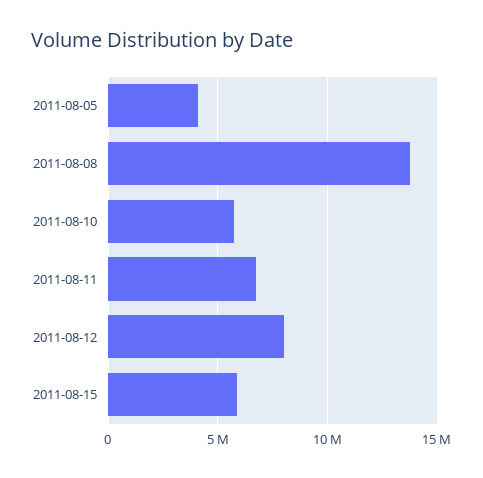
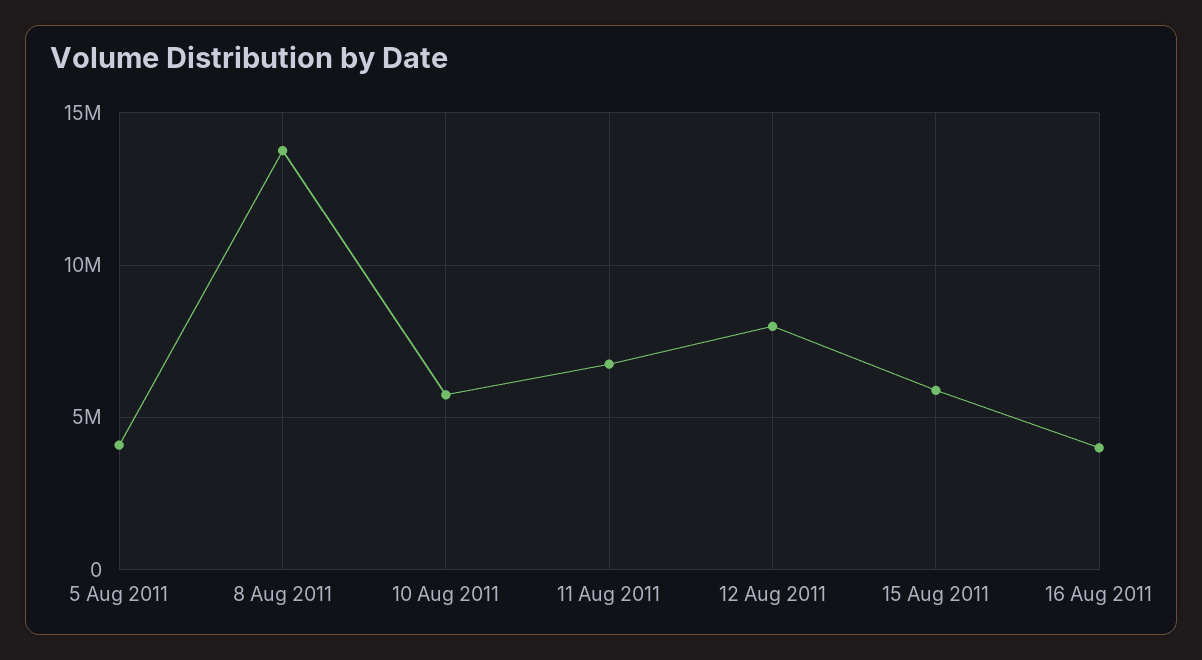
16 Aug 2011: none -> 4000000

